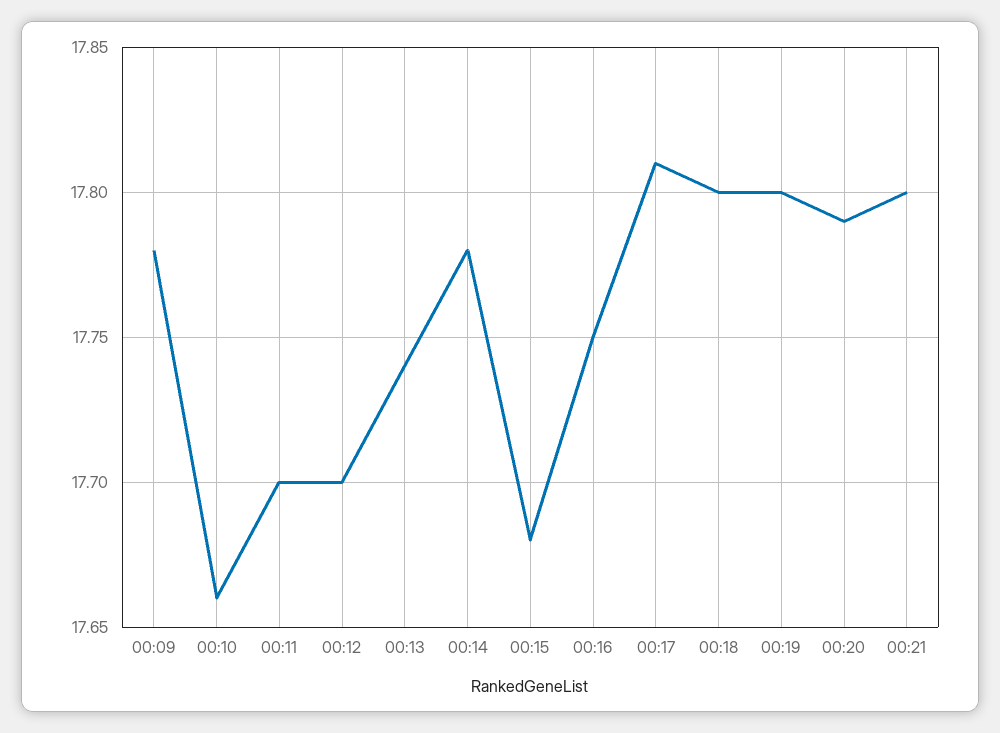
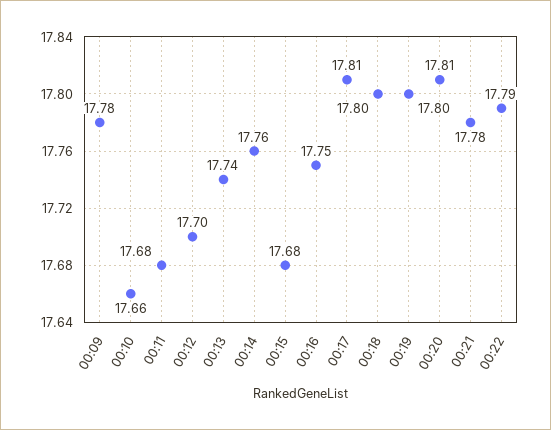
00:11: 17.7 -> 17.68
00:14: 17.78 -> 17.76
00:20: 17.79 -> 17.81
00:21: 17.8 -> 17.78
00:22: none -> 17.79

